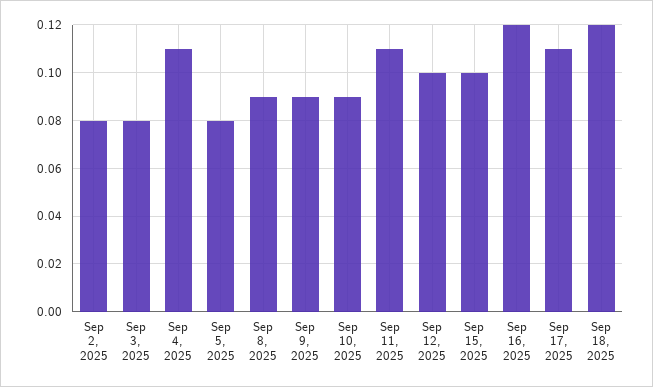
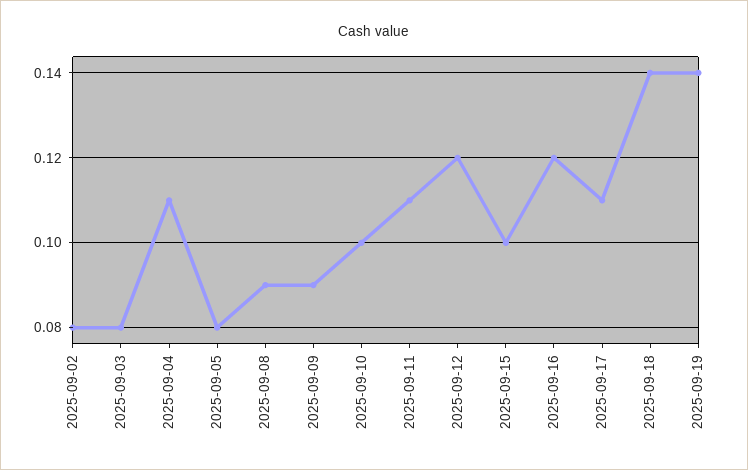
Sep 10, 2025: 0.09 -> 0.1
Sep 12, 2025: 0.1 -> 0.12
Sep 18, 2025: 0.12 -> 0.14
2025-09-19: none -> 0.14

